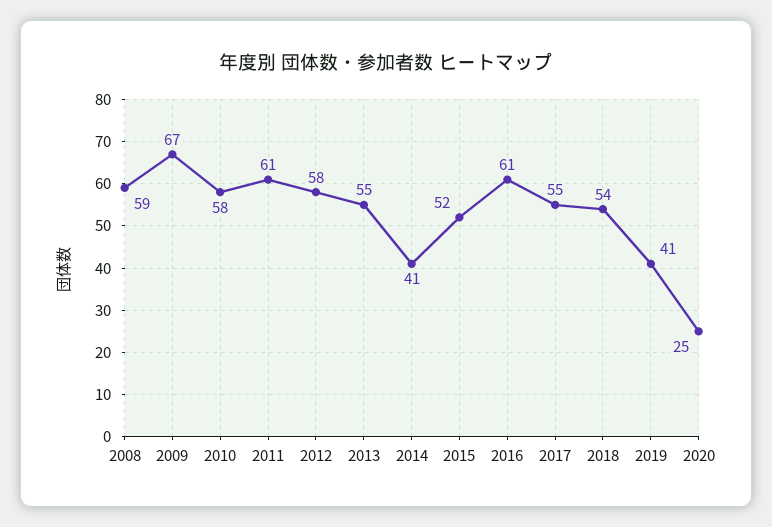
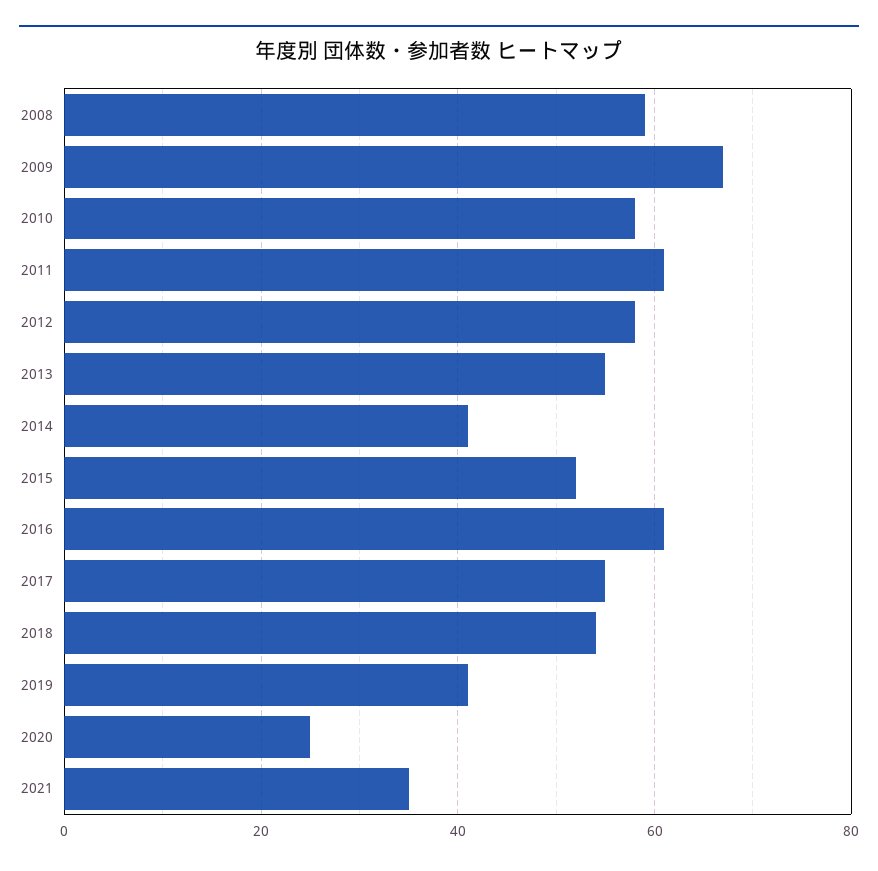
2021: none -> 35

